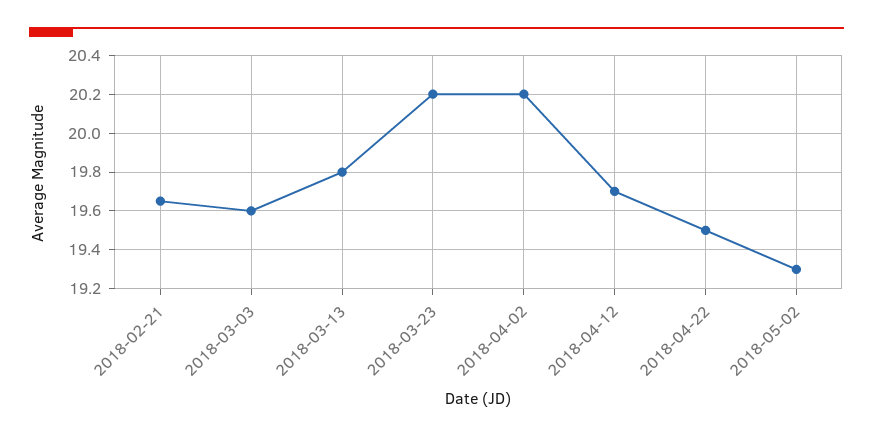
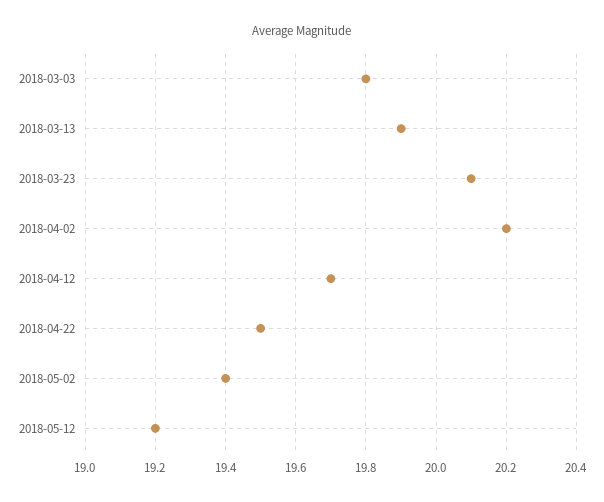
2018-02-21: 19.65 -> none
2018-03-03: 19.6 -> 19.8
2018-03-13: 19.8 -> 19.9
2018-03-23: 20.2 -> 20.1
2018-05-02: 19.3 -> 19.4
2018-05-12: none -> 19.2

